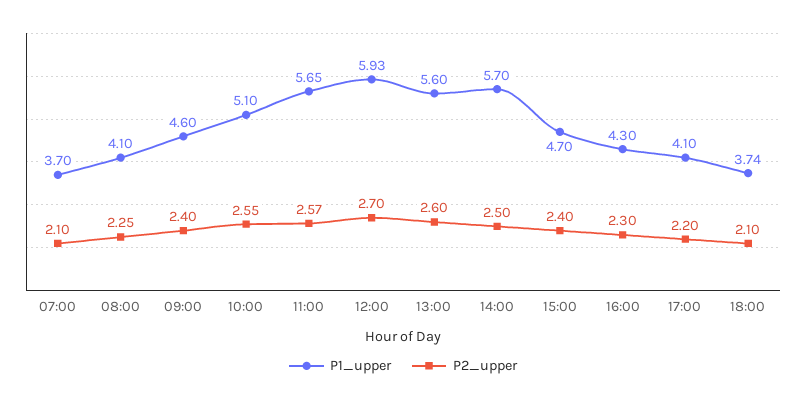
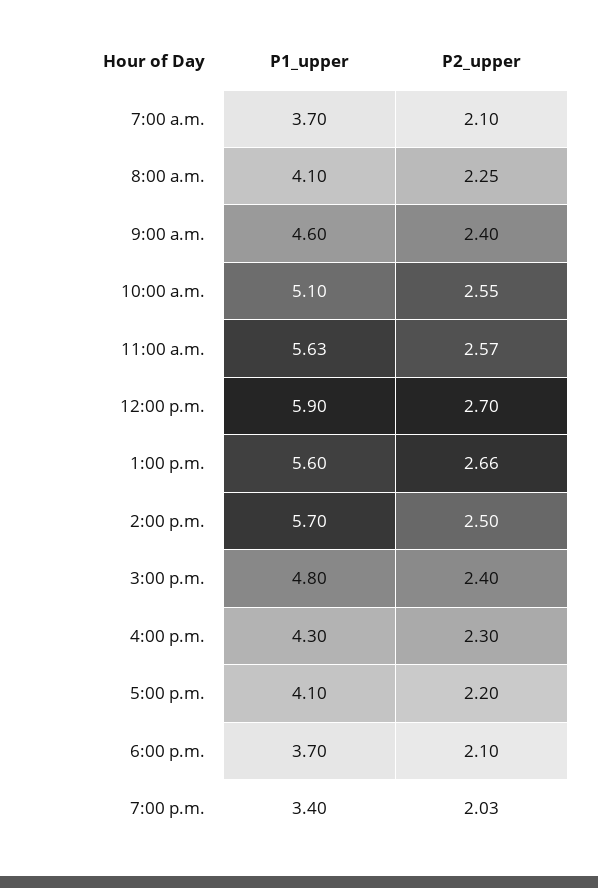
P1_upper, 11:00: 5.65 -> 5.63
P1_upper, 12:00: 5.93 -> 5.9
P2_upper, 13:00: 2.6 -> 2.66
P1_upper, 15:00: 4.7 -> 4.8
P1_upper, 18:00: 3.74 -> 3.7
P1_upper, 7:00 p.m.: none -> 3.4
P2_upper, 7:00 p.m.: none -> 2.03

